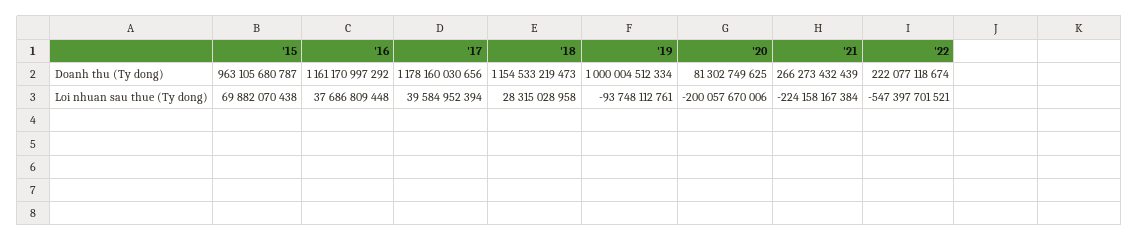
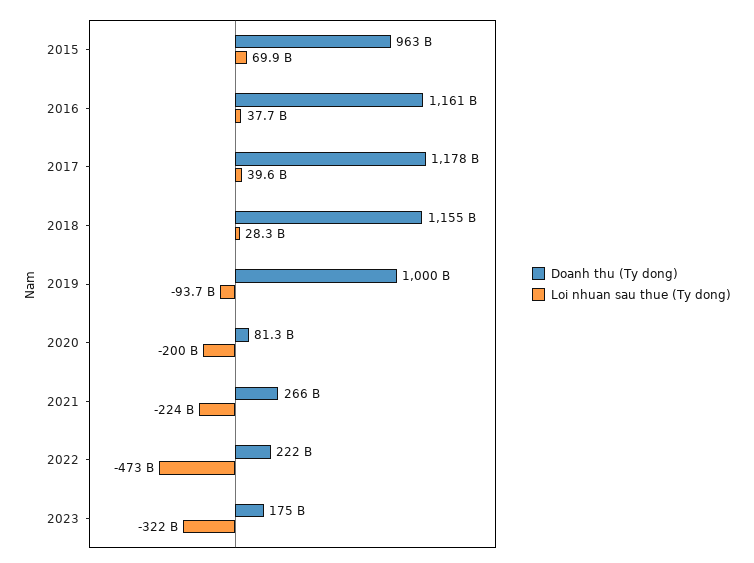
Loi nhuan sau thue (Ty dong), '22: -547397701521 -> -473000000000
Doanh thu (Ty dong), 2023: none -> 175000000000
Loi nhuan sau thue (Ty dong), 2023: none -> -322000000000

